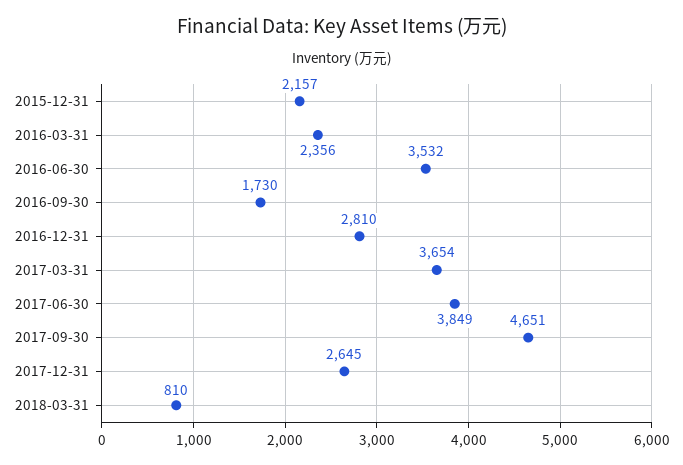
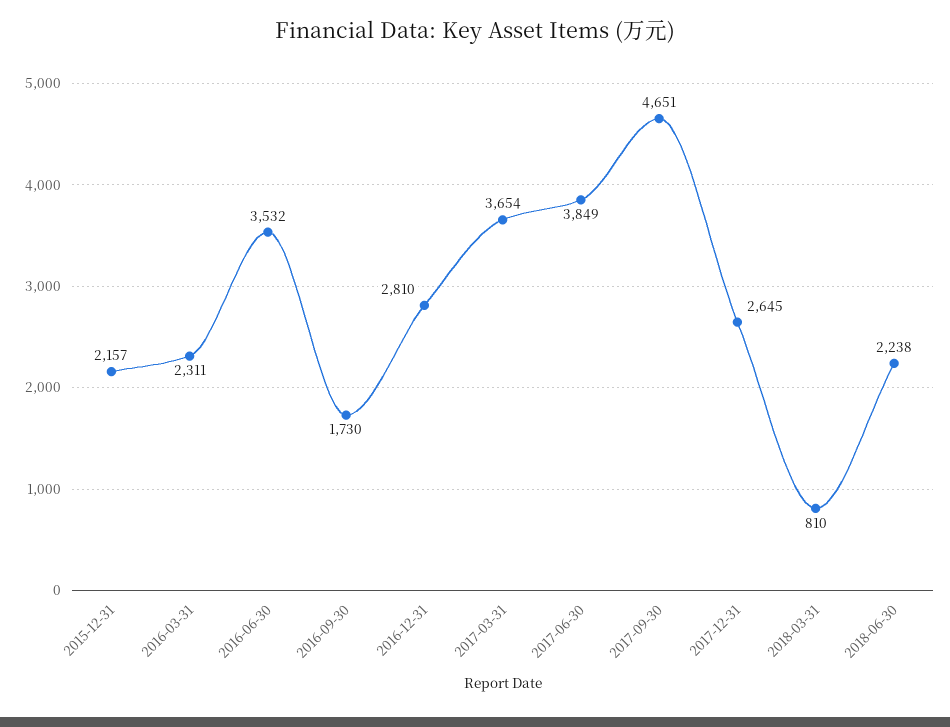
2016-03-31: 2356 -> 2311
2018-06-30: none -> 2238

